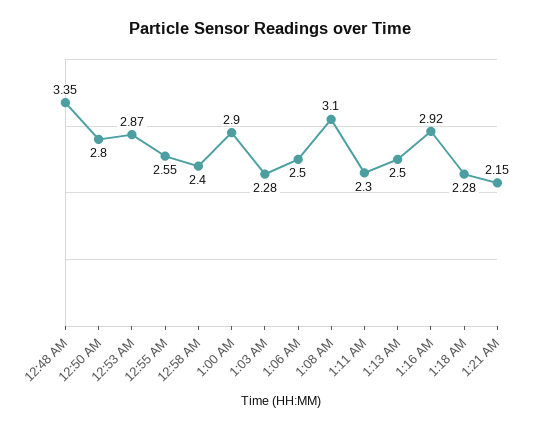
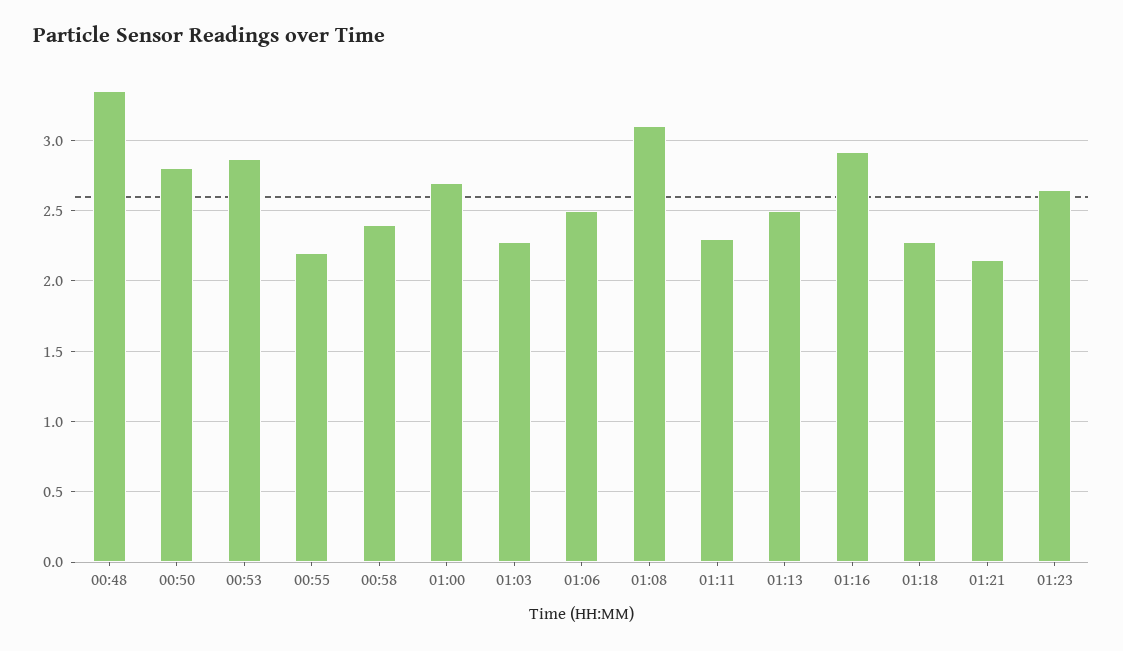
12:55 AM: 2.55 -> 2.2
1:00 AM: 2.9 -> 2.7
01:23: none -> 2.65

